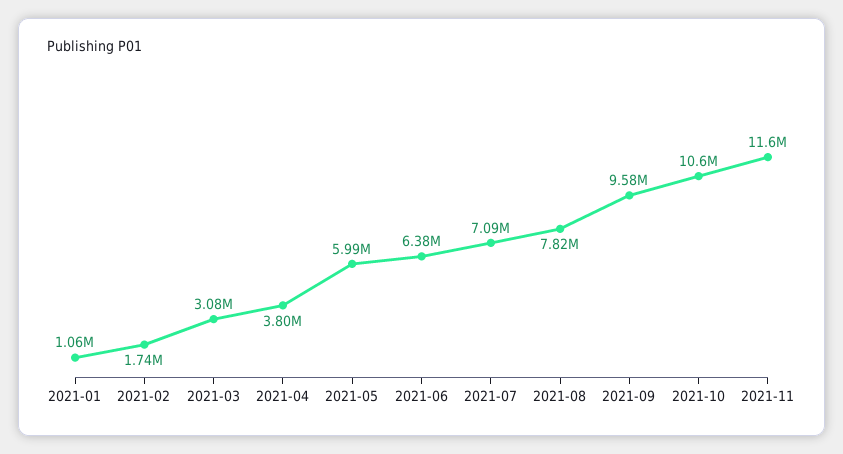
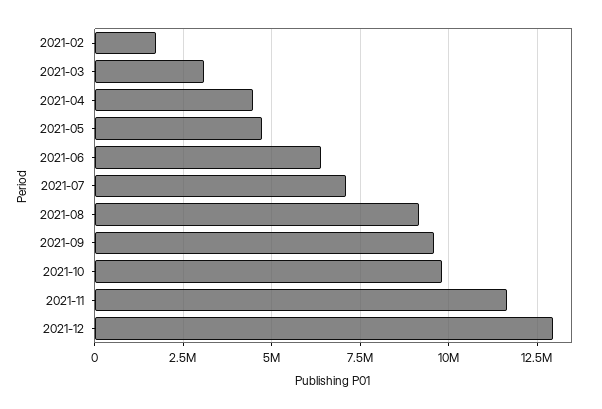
2021-01: 1060000 -> none
2021-04: 3800000 -> 4500000
2021-05: 5990000 -> 4750000
2021-08: 7820000 -> 9250000
2021-10: 10600000 -> 9750000
2021-12: none -> 13000000

